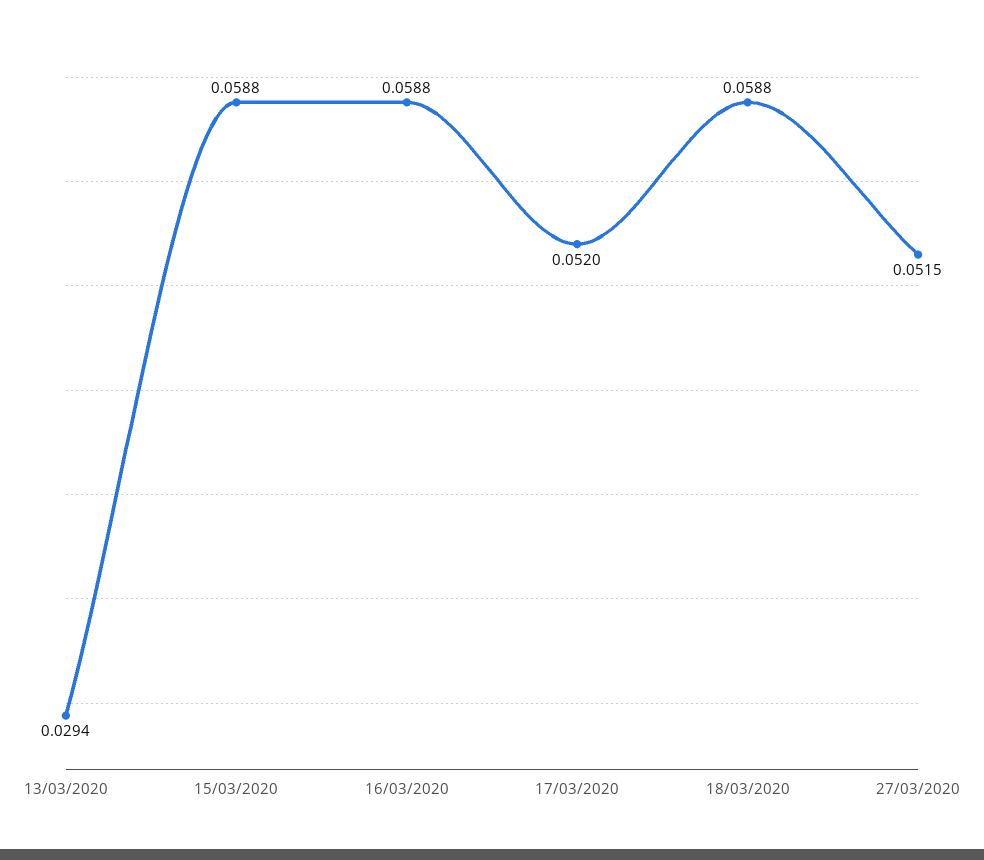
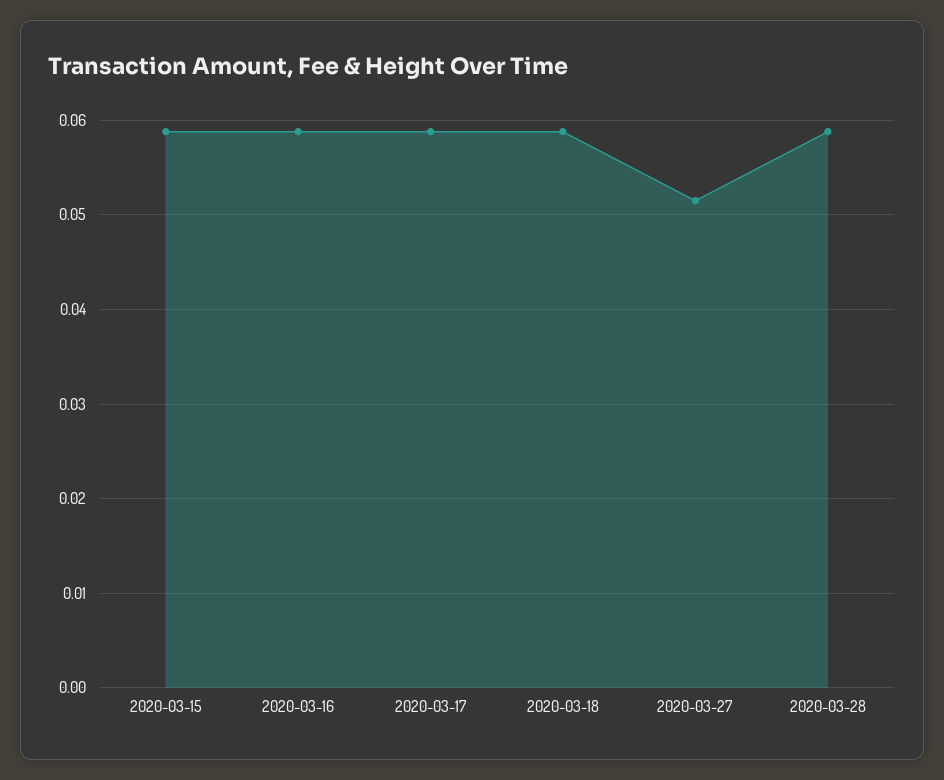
13/03/2020: 0.0294 -> none
17/03/2020: 0.052 -> 0.059
2020-03-28: none -> 0.059

